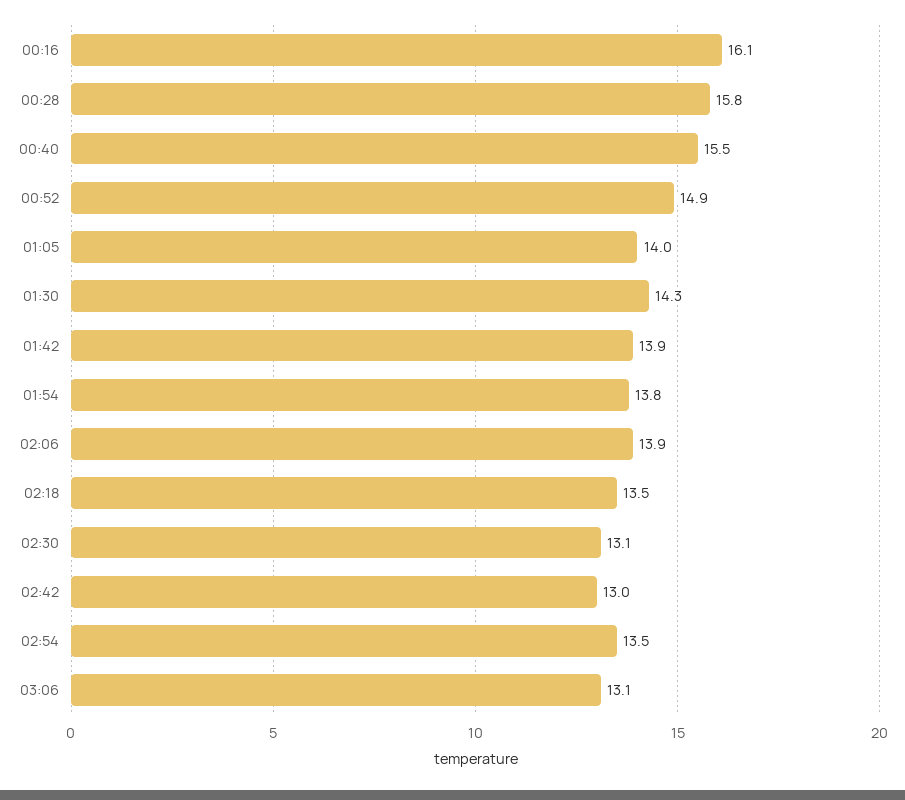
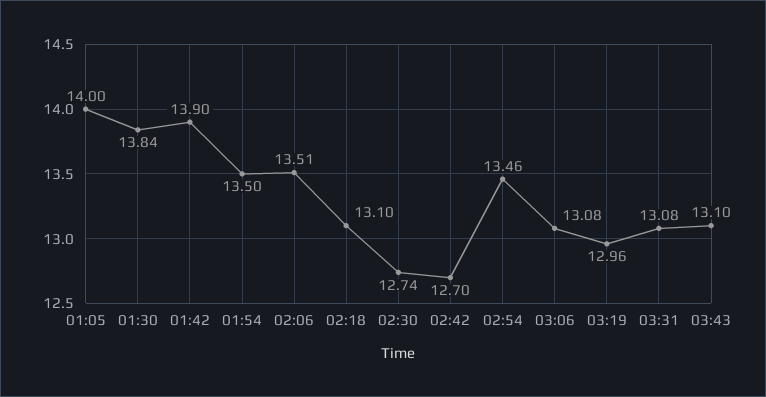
00:16: 16.1 -> none
00:28: 15.8 -> none
00:40: 15.5 -> none
00:52: 14.9 -> none
01:30: 14.3 -> 13.84
01:54: 13.8 -> 13.5
02:06: 13.9 -> 13.51
02:18: 13.5 -> 13.1
02:30: 13.1 -> 12.74
02:42: 13 -> 12.7
03:19: none -> 12.96
03:31: none -> 13.08
03:43: none -> 13.1

